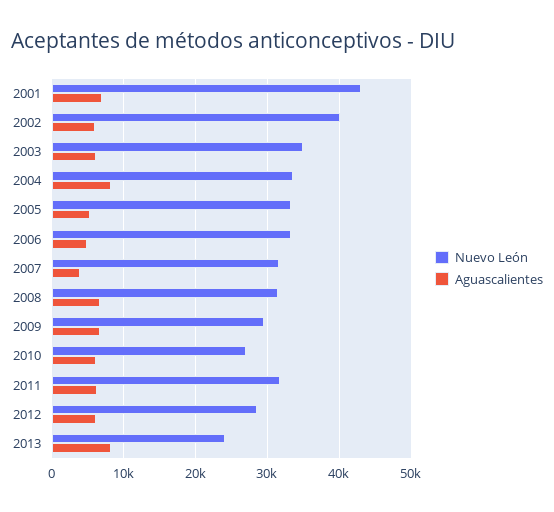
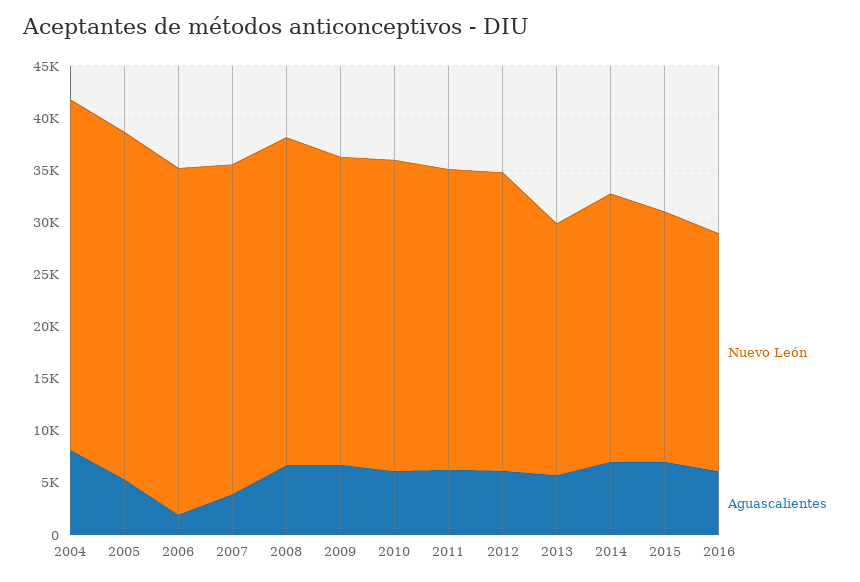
Nuevo León, 2001: 43000 -> none
Aguascalientes, 2001: 7000 -> none
Nuevo León, 2002: 40000 -> none
Aguascalientes, 2002: 6000 -> none
Nuevo León, 2003: 35000 -> none
Aguascalientes, 2003: 6000 -> none
Aguascalientes, 2006: 5000 -> 2000
Nuevo León, 2010: 27000 -> 30000
Nuevo León, 2011: 32000 -> 29000
Aguascalientes, 2013: 8000 -> 6000
Nuevo León, 2014: none -> 26000
Aguascalientes, 2014: none -> 7000
Nuevo León, 2015: none -> 24000
Aguascalientes, 2015: none -> 7000
Nuevo León, 2016: none -> 23000
Aguascalientes, 2016: none -> 6000

